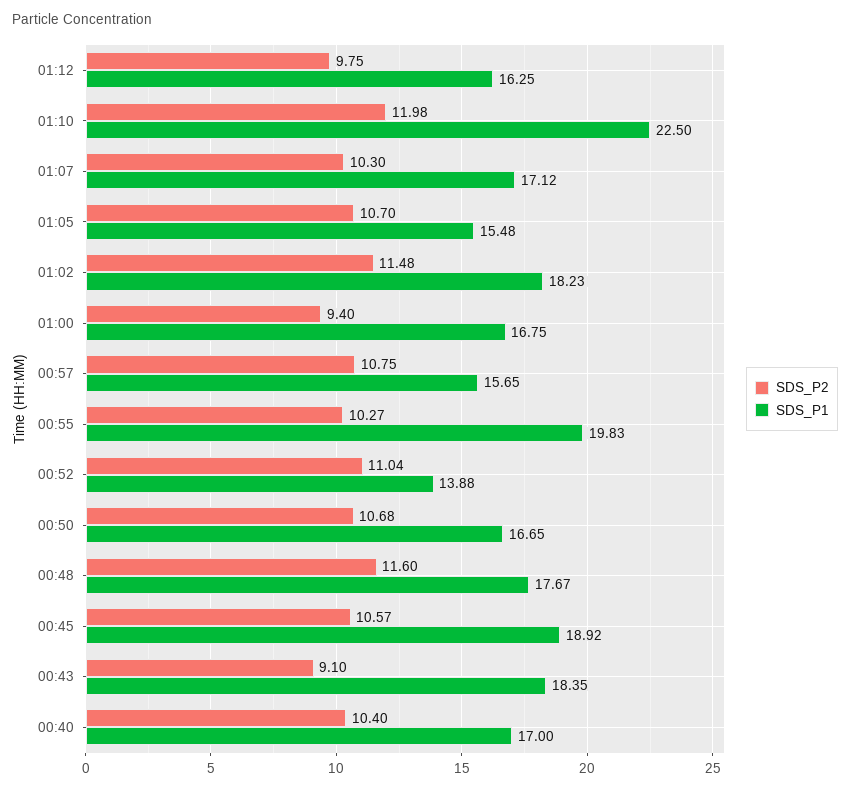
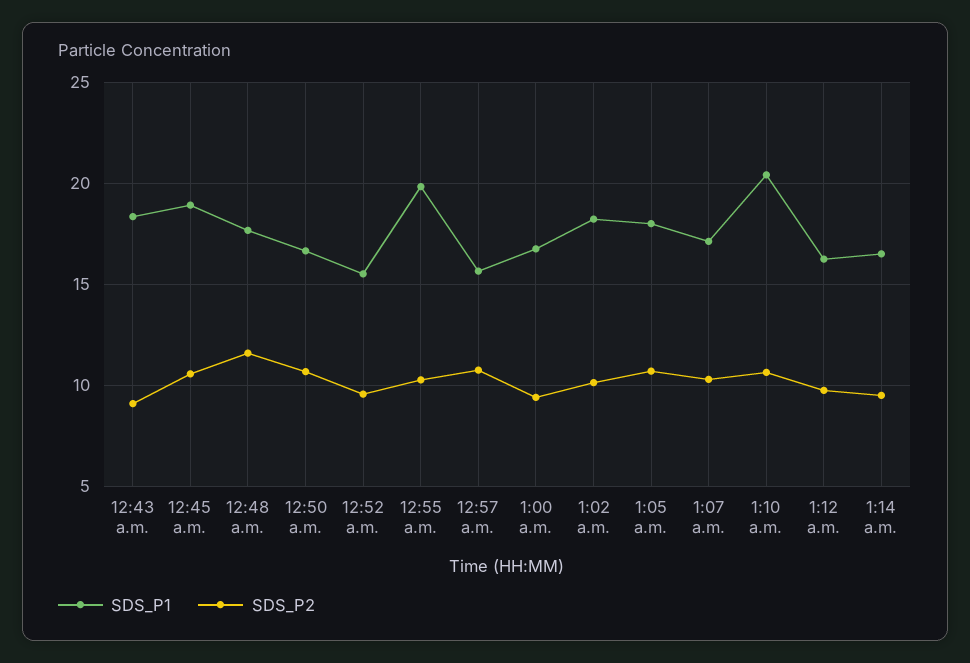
SDS_P2, 01:10: 11.98 -> 10.5
SDS_P1, 01:10: 22.5 -> 20.5
SDS_P1, 01:05: 15.48 -> 18
SDS_P2, 01:02: 11.48 -> 10
SDS_P2, 00:52: 11.04 -> 9.5
SDS_P1, 00:52: 13.88 -> 15.5
SDS_P2, 00:40: 10.4 -> none
SDS_P1, 00:40: 17 -> none
SDS_P1, 1:14 a.m.: none -> 16.5
SDS_P2, 1:14 a.m.: none -> 9.5

